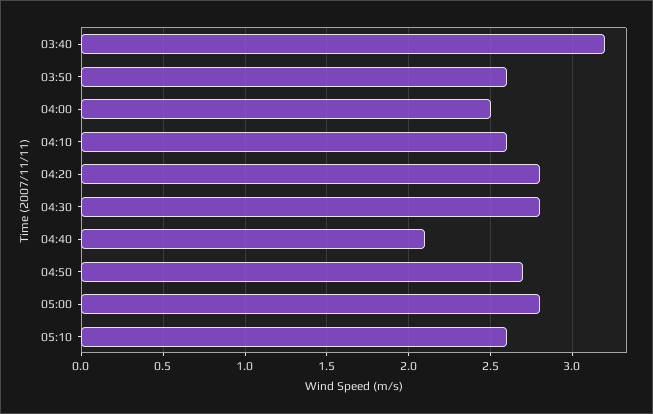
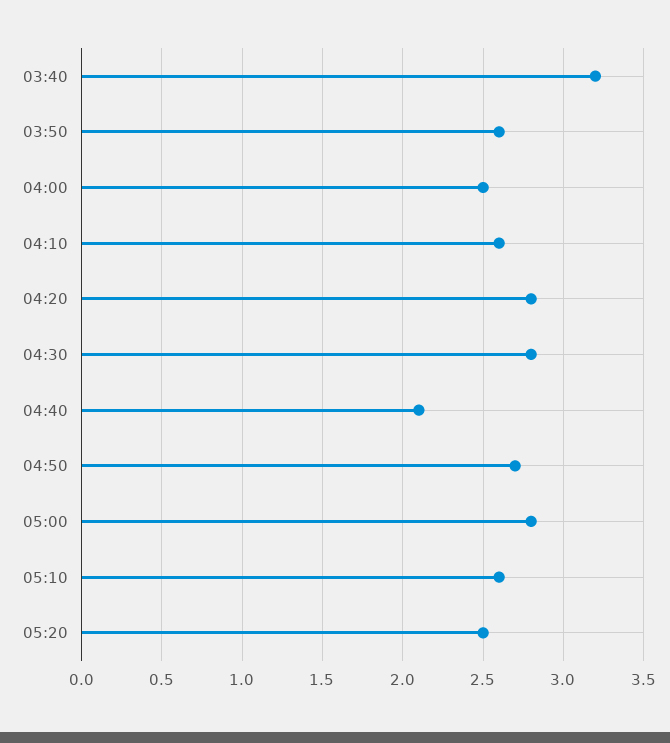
05:20: none -> 2.5

